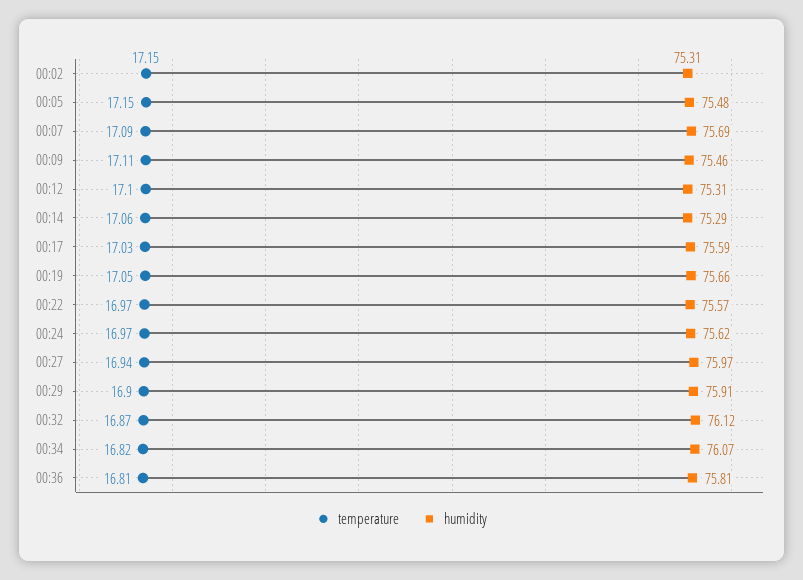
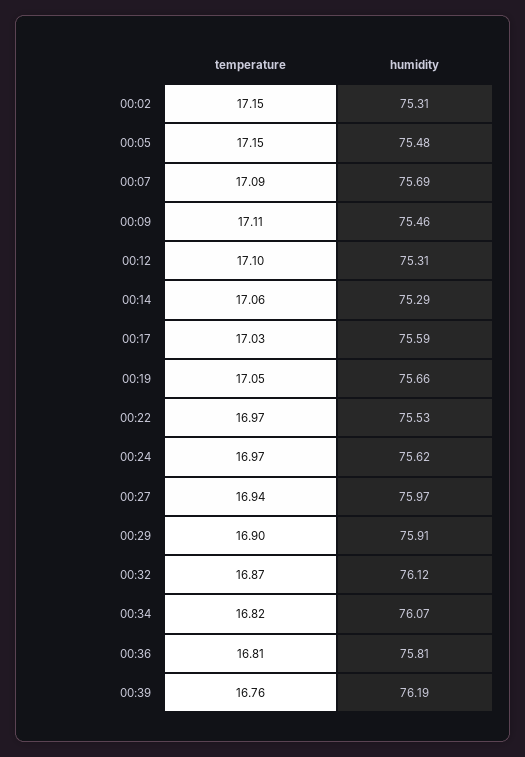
humidity, 00:22: 75.57 -> 75.53
temperature, 00:39: none -> 16.76
humidity, 00:39: none -> 76.19

